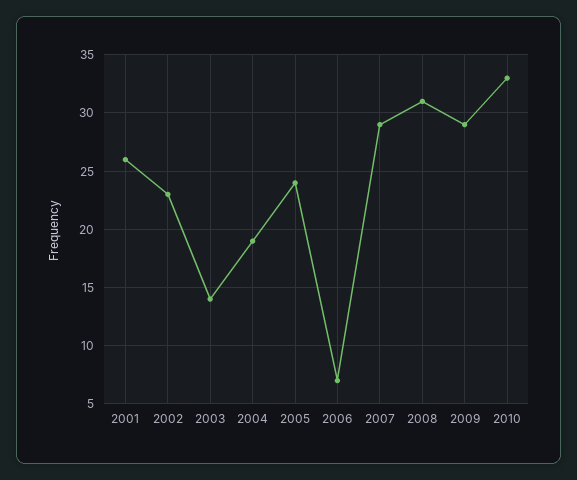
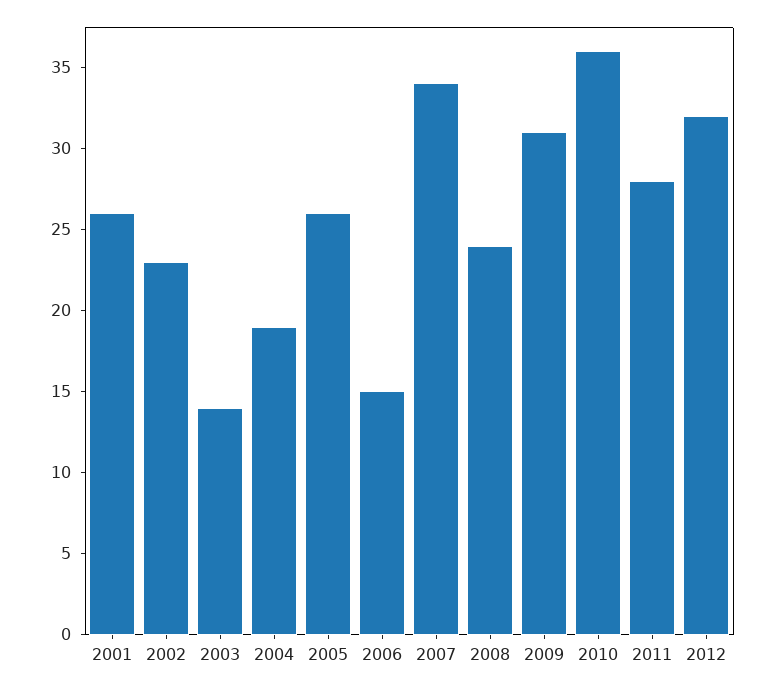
2005: 24 -> 26
2006: 7 -> 15
2007: 29 -> 34
2008: 31 -> 24
2009: 29 -> 31
2010: 33 -> 36
2011: none -> 28
2012: none -> 32

